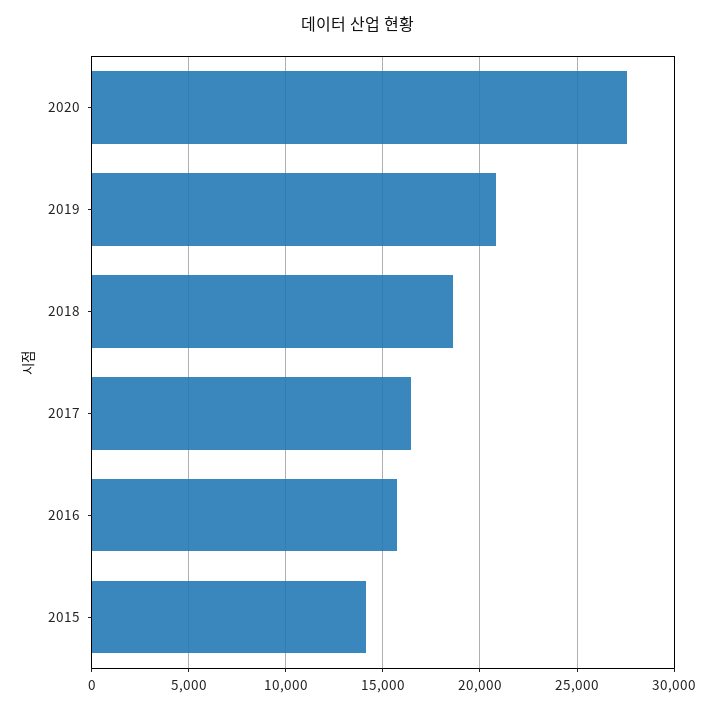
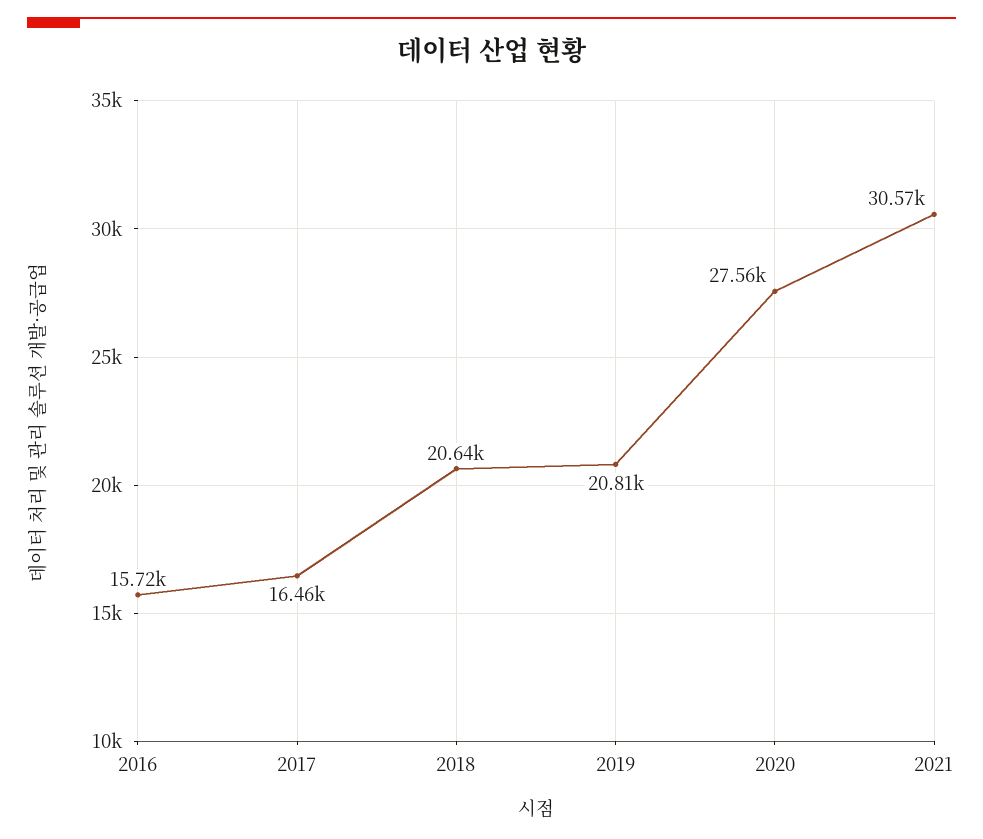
2018: 18500 -> 20640
2015: 14000 -> none
2021: none -> 30570

